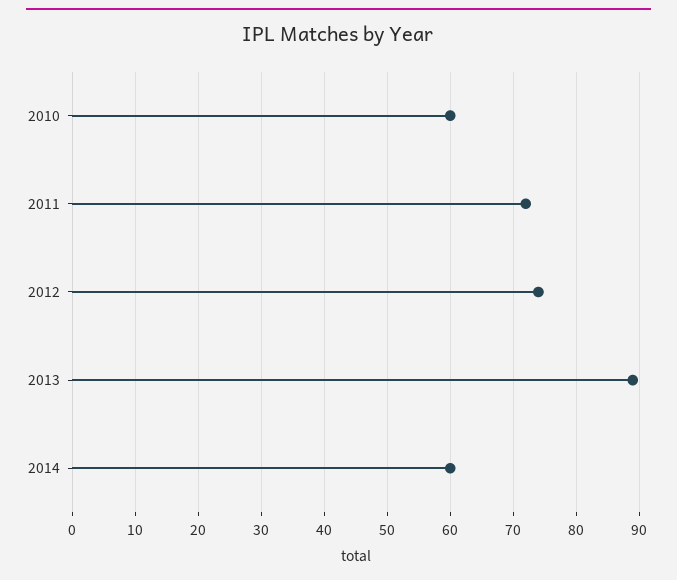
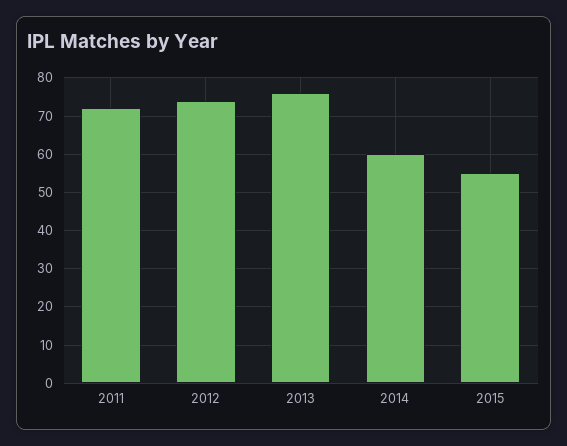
2010: 60 -> none
2013: 89 -> 75
2015: none -> 55

